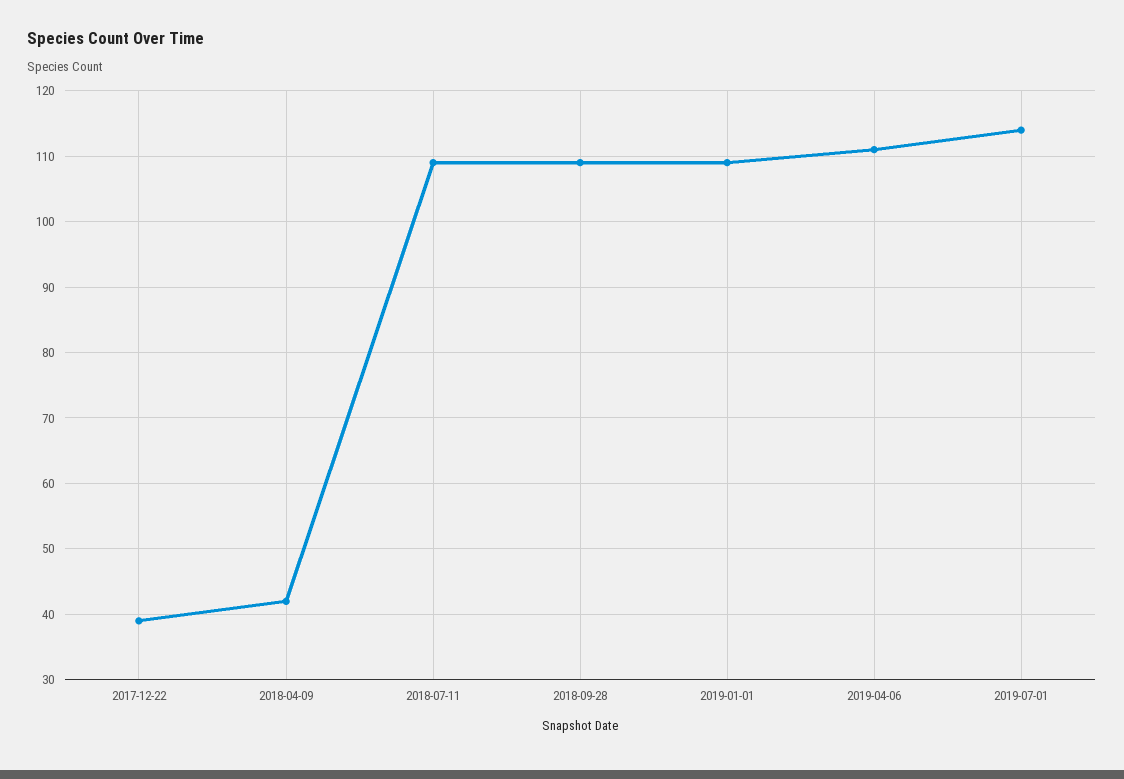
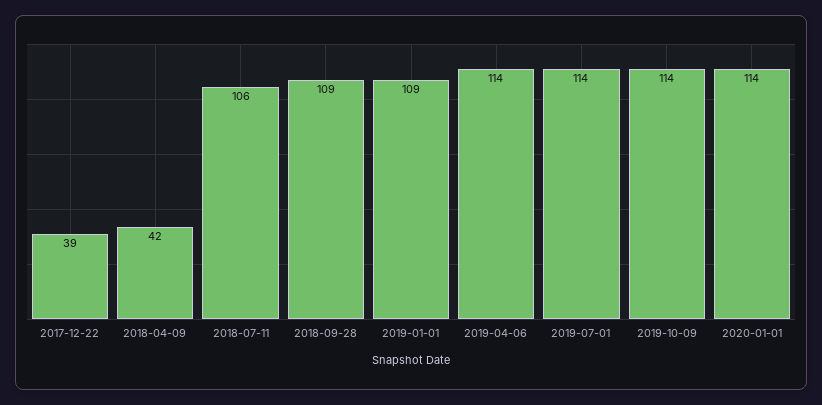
2018-07-11: 109 -> 106
2019-04-06: 111 -> 114
2019-10-09: none -> 114
2020-01-01: none -> 114

